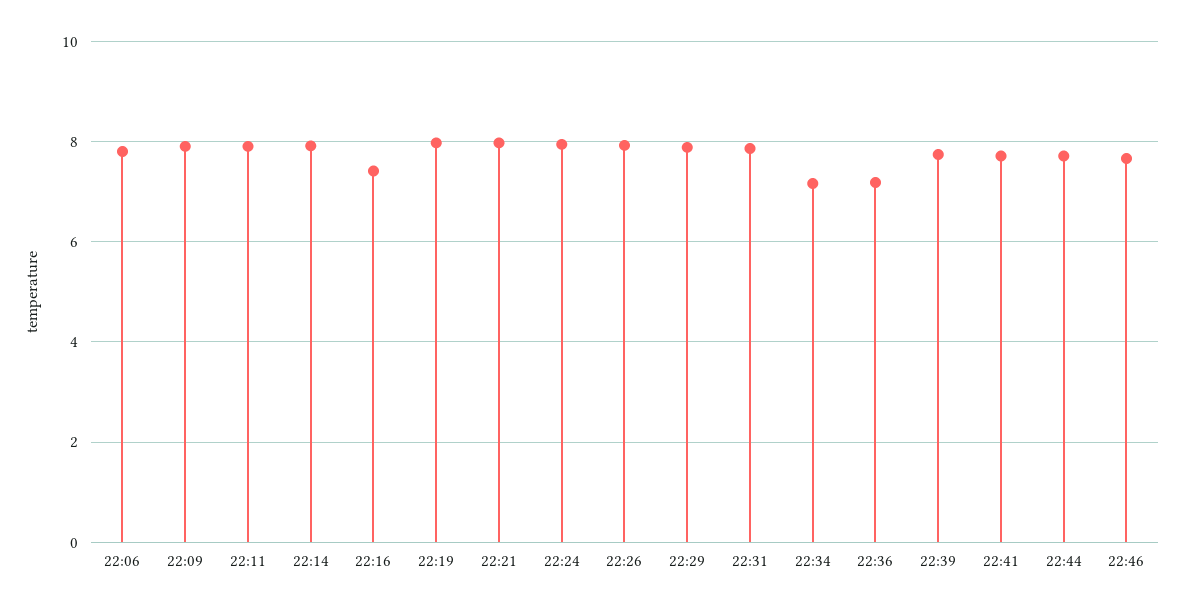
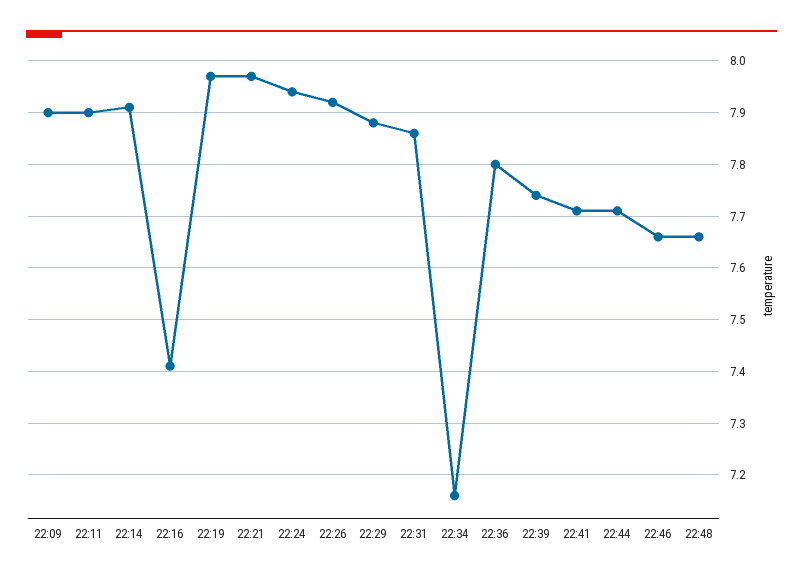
22:06: 7.8 -> none
22:36: 7.2 -> 7.8
22:48: none -> 7.65

